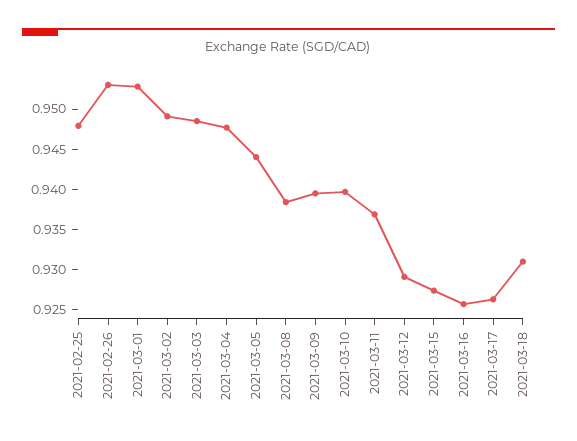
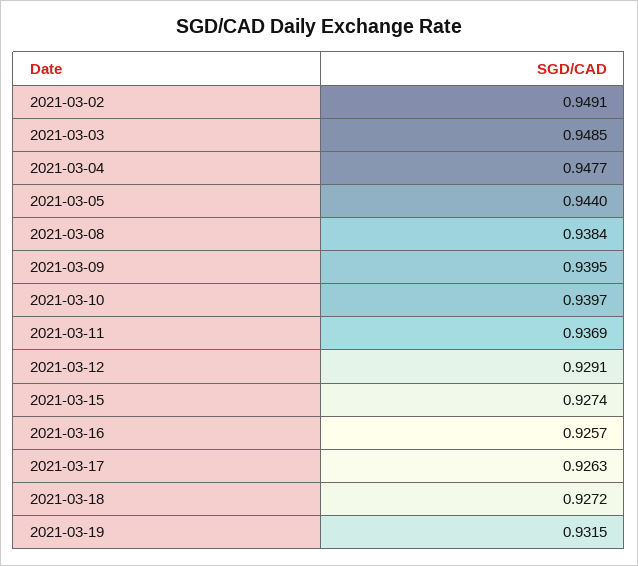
2021-02-25: 0.948 -> none
2021-02-26: 0.953 -> none
2021-03-01: 0.953 -> none
2021-03-18: 0.931 -> 0.9272
2021-03-19: none -> 0.9315

